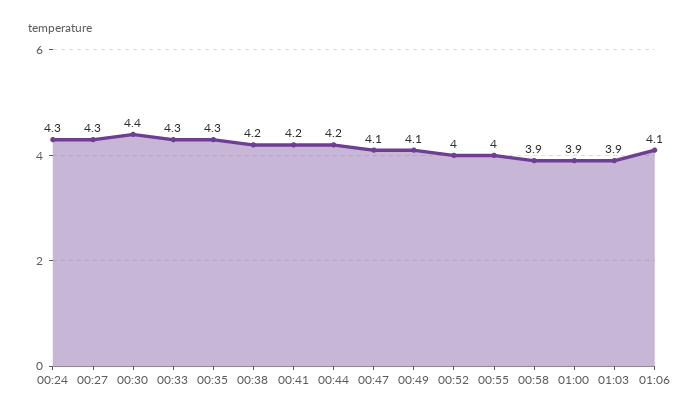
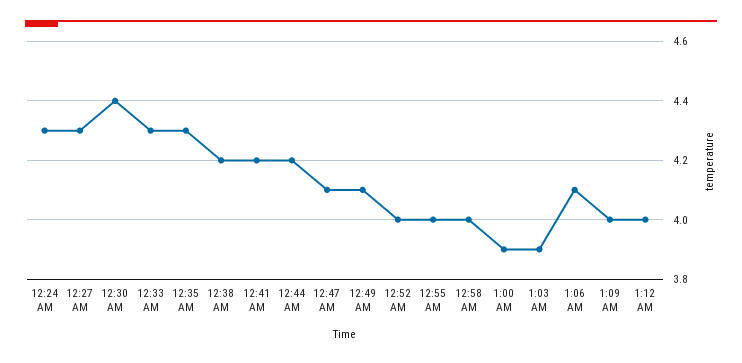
00:58: 3.9 -> 4
1:09 AM: none -> 4
1:12 AM: none -> 4

